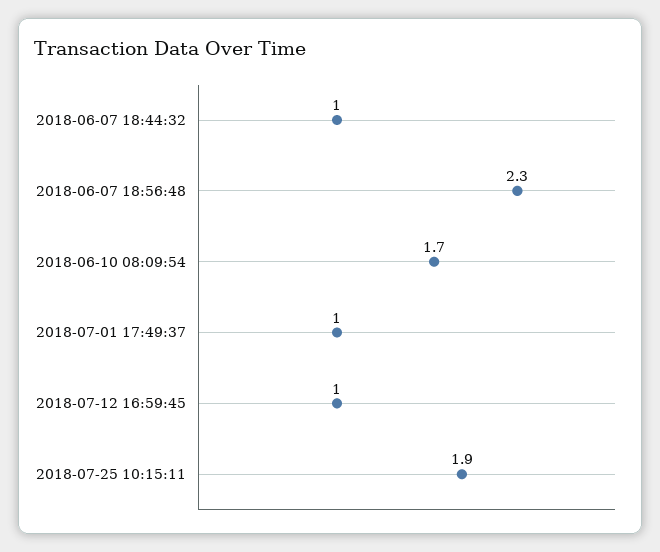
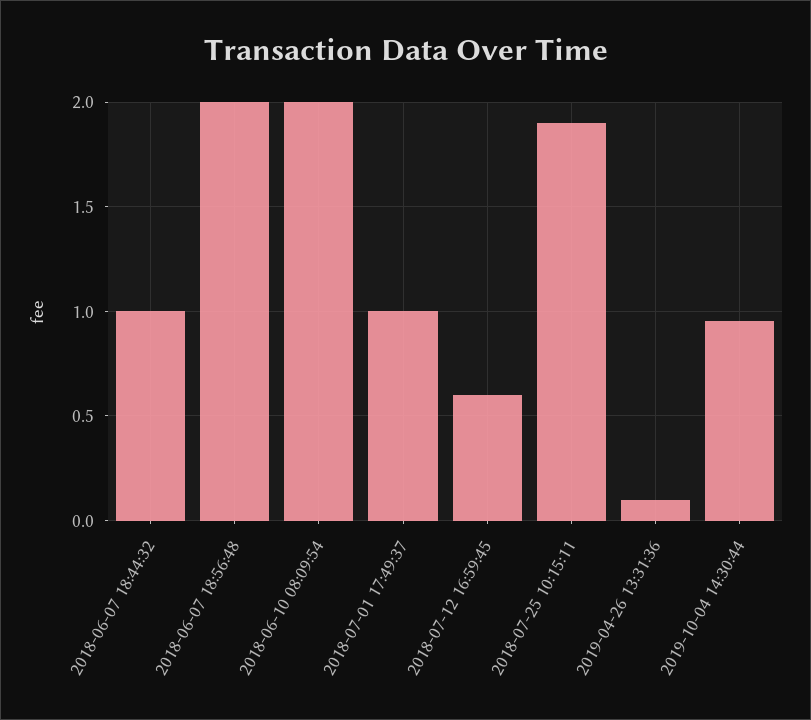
2018-06-07 18:56:48: 2.3 -> 2
2018-06-10 08:09:54: 1.7 -> 2
2018-07-12 16:59:45: 1 -> 0.6
2019-04-26 13:31:36: none -> 0.1
2019-10-04 14:30:44: none -> 0.95

